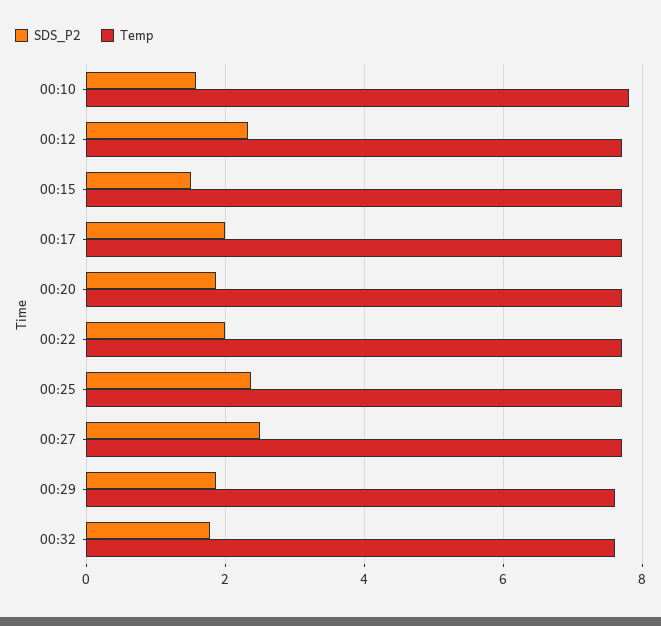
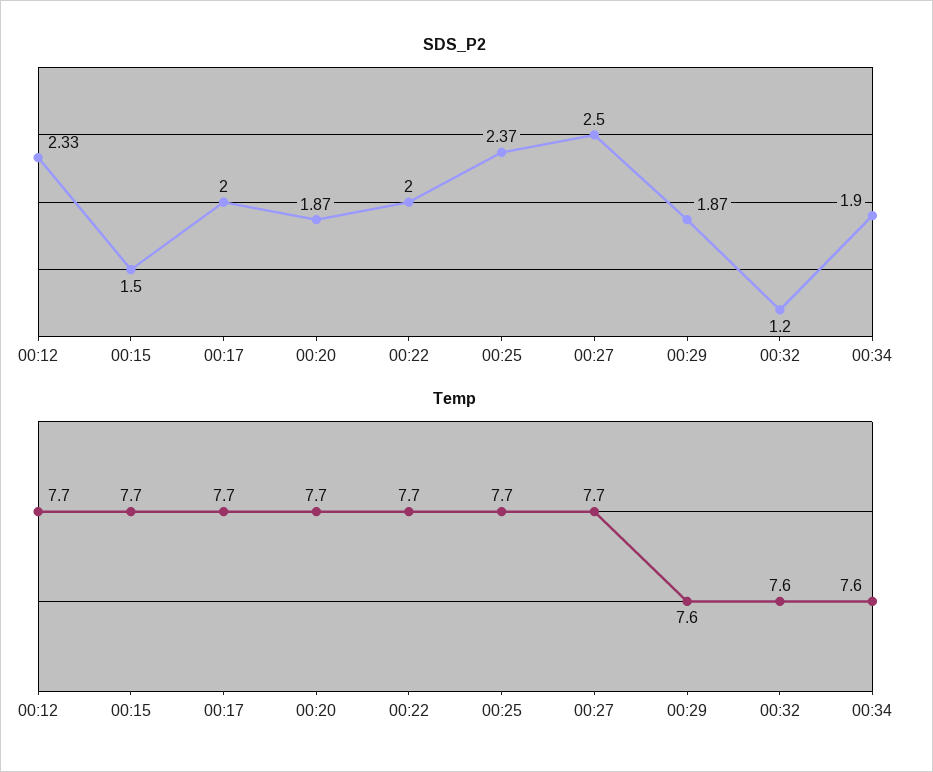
SDS_P2, 00:10: 1.6 -> none
Temp, 00:10: 7.8 -> none
SDS_P2, 00:32: 1.8 -> 1.2
SDS_P2, 00:34: none -> 1.9
Temp, 00:34: none -> 7.6

